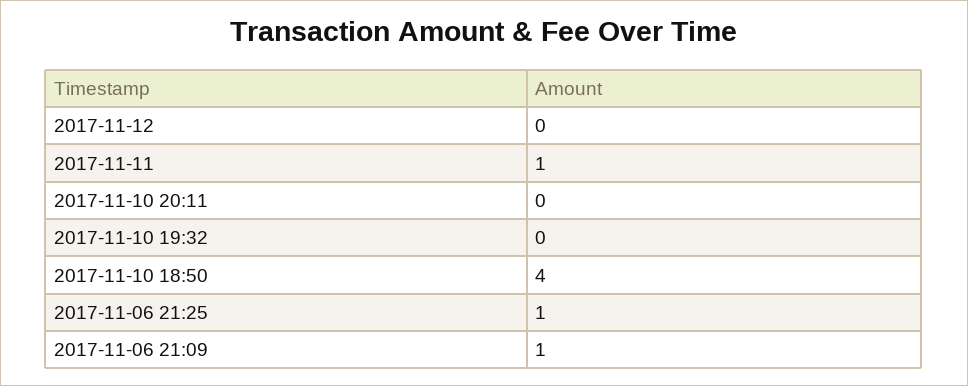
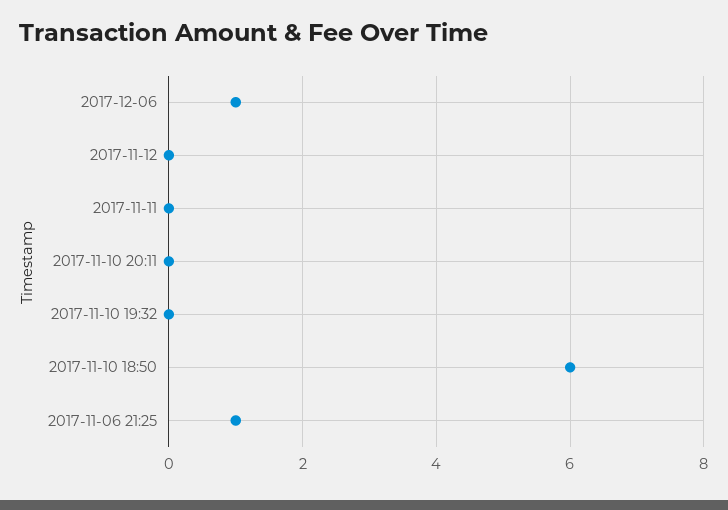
2017-11-11: 1 -> 0
2017-11-10 18:50: 4 -> 6
2017-11-06 21:09: 1 -> none
2017-12-06: none -> 1

